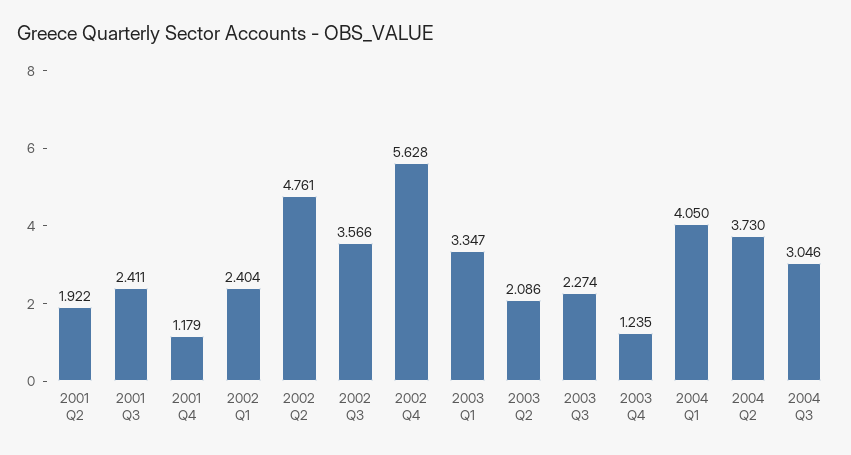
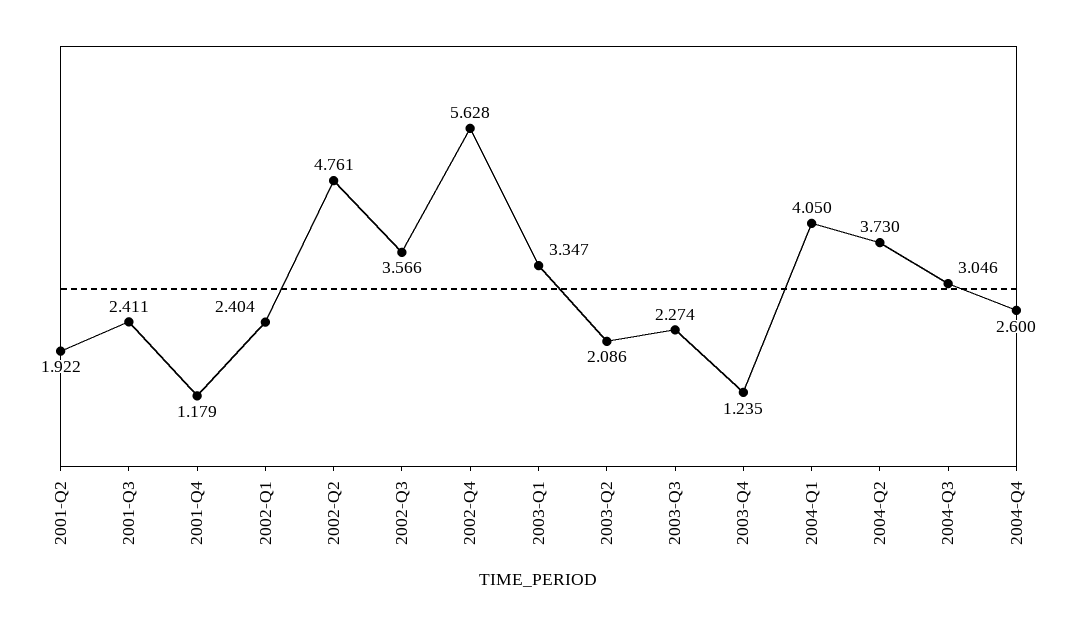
2004-Q4: none -> 2.6

